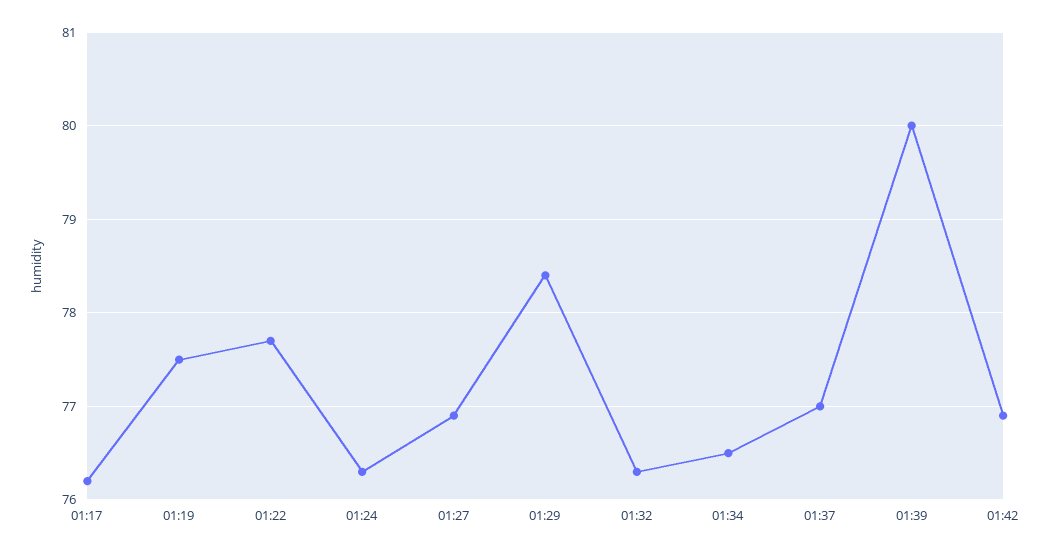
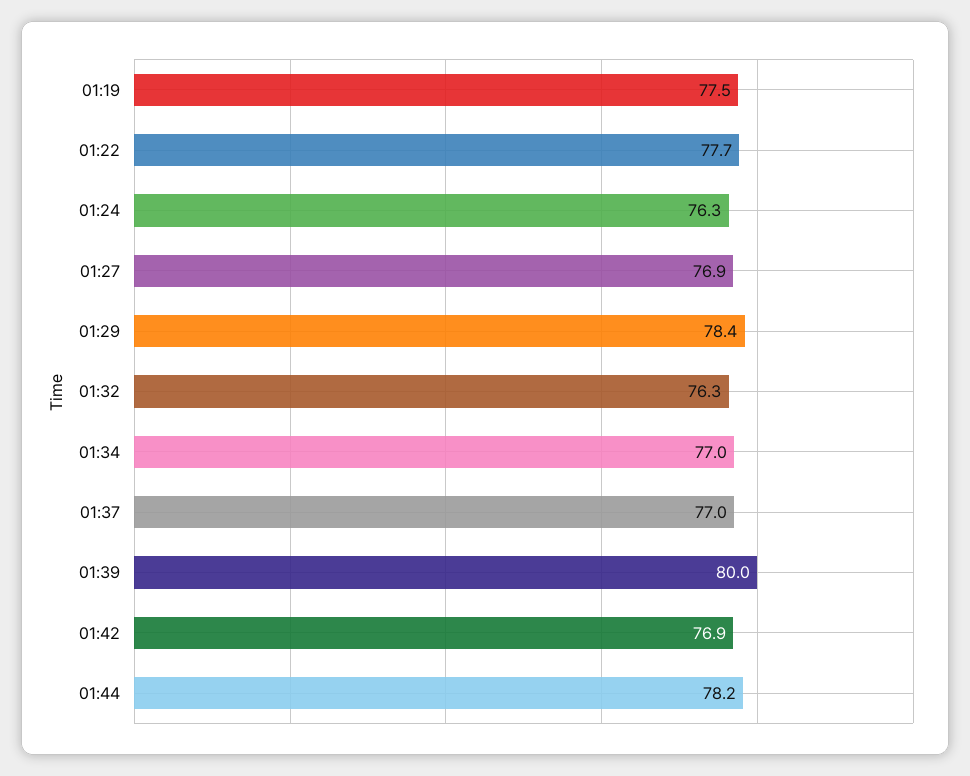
01:17: 76.2 -> none
01:34: 76.5 -> 77
01:44: none -> 78.2

